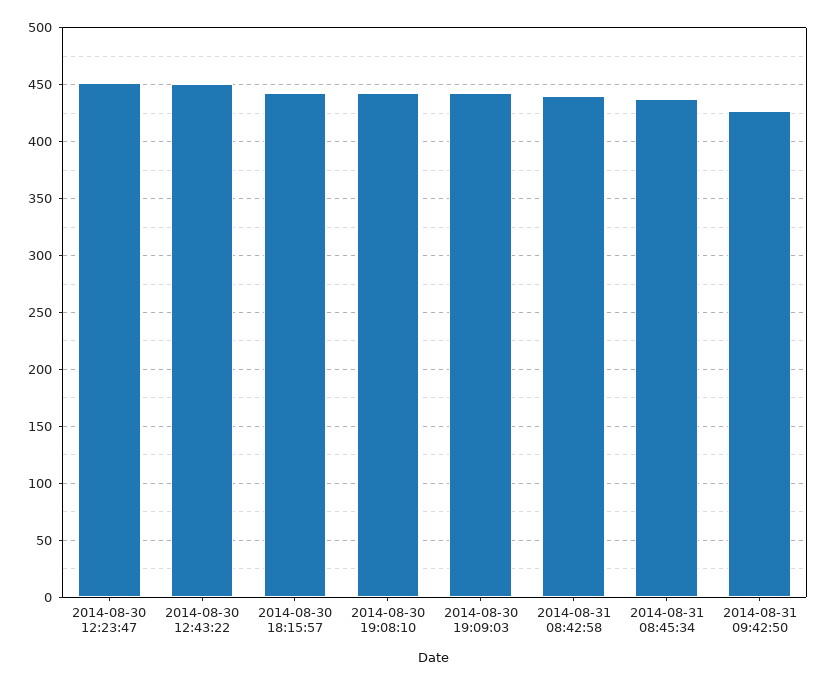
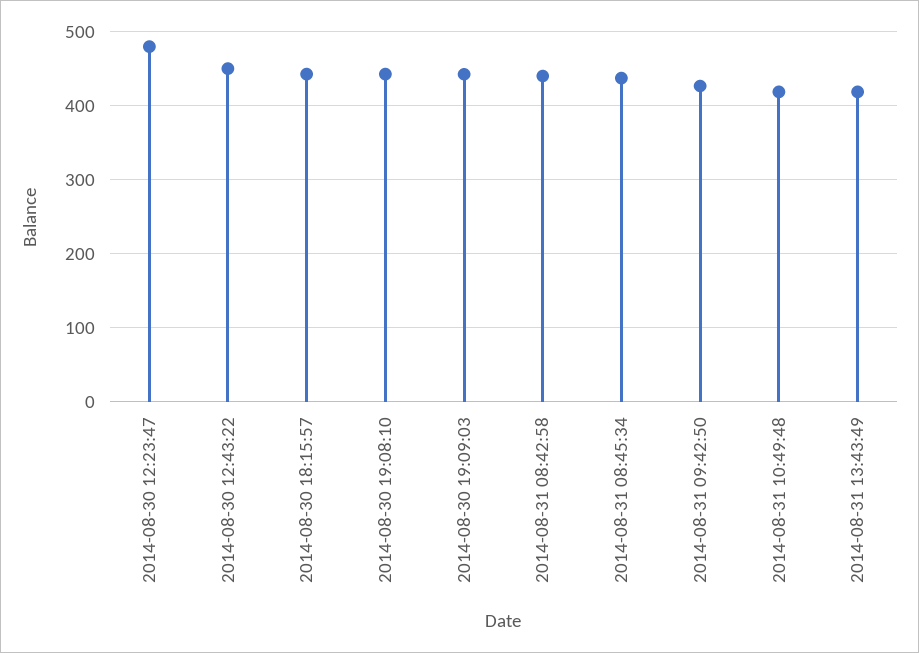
2014-08-30 12:23:47: 450 -> 480
2014-08-31 10:49:48: none -> 420
2014-08-31 13:43:49: none -> 420

